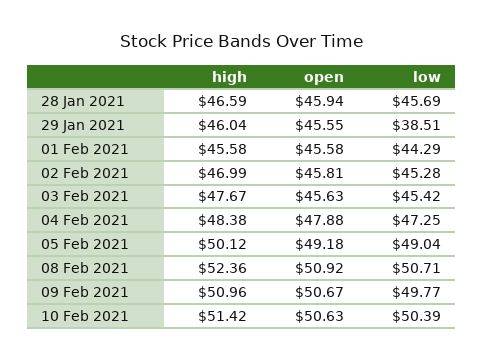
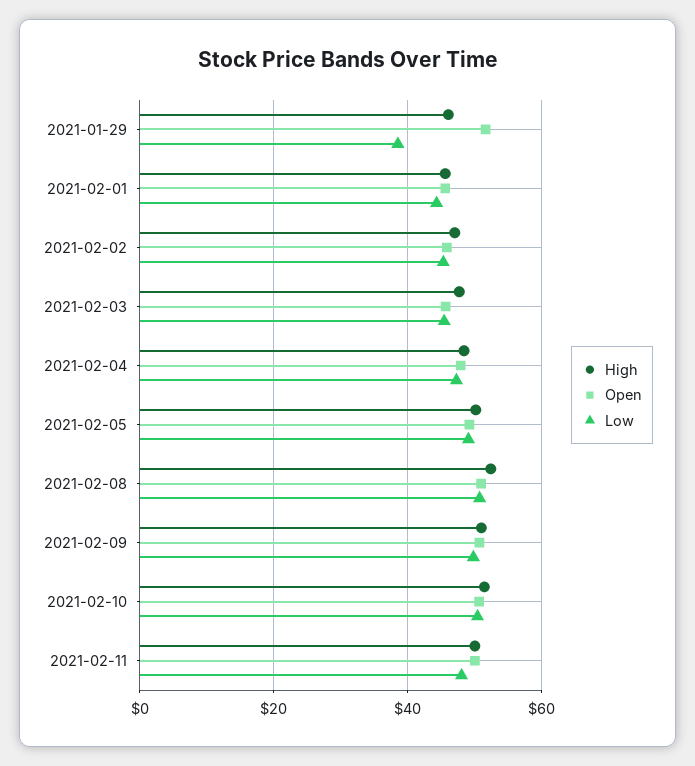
high, 28 Jan 2021: 46.59 -> none
open, 28 Jan 2021: 45.94 -> none
low, 28 Jan 2021: 45.69 -> none
open, 29 Jan 2021: 45.55 -> 52
high, 2021-02-11: none -> 50
open, 2021-02-11: none -> 50
low, 2021-02-11: none -> 48

